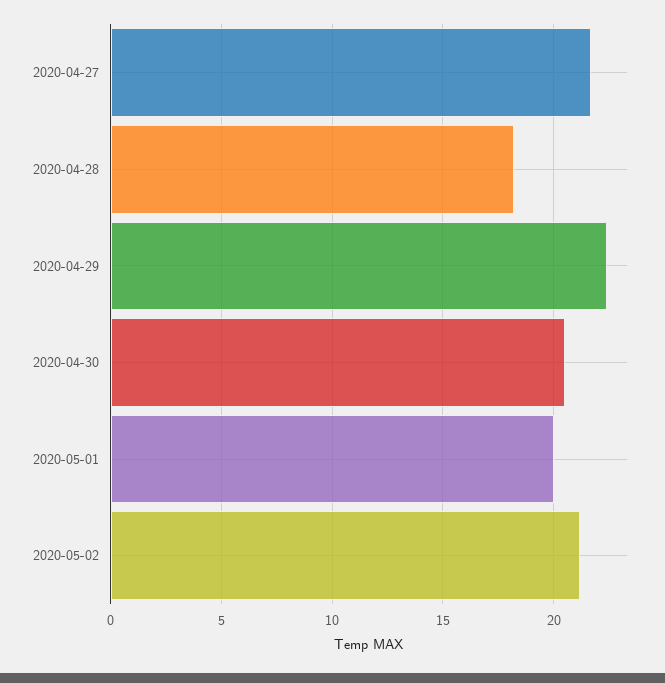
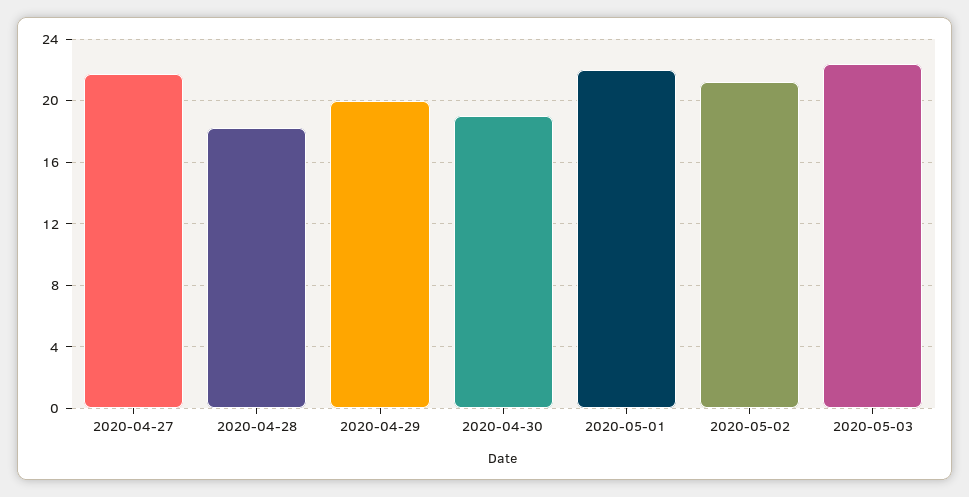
2020-04-29: 22.5 -> 20
2020-04-30: 20.5 -> 19
2020-05-01: 20 -> 22
2020-05-03: none -> 22.5

